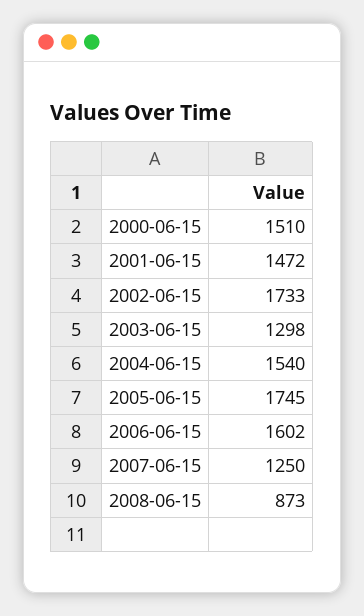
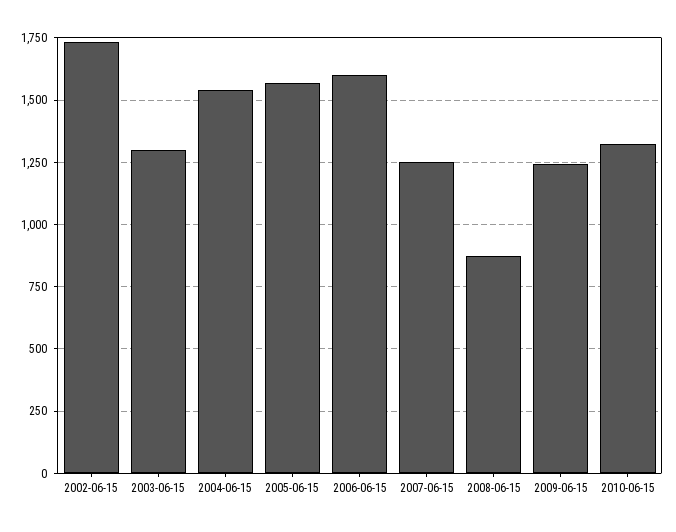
2000-06-15: 1510 -> none
2001-06-15: 1472 -> none
2005-06-15: 1745 -> 1575
2009-06-15: none -> 1250
2010-06-15: none -> 1325

